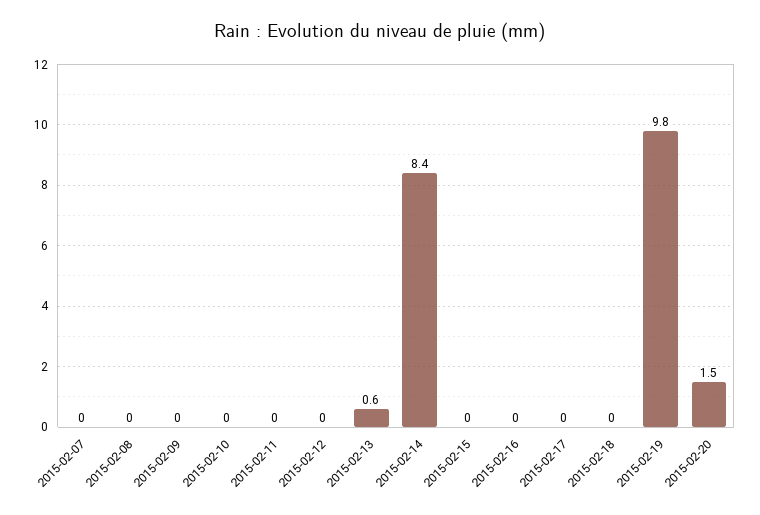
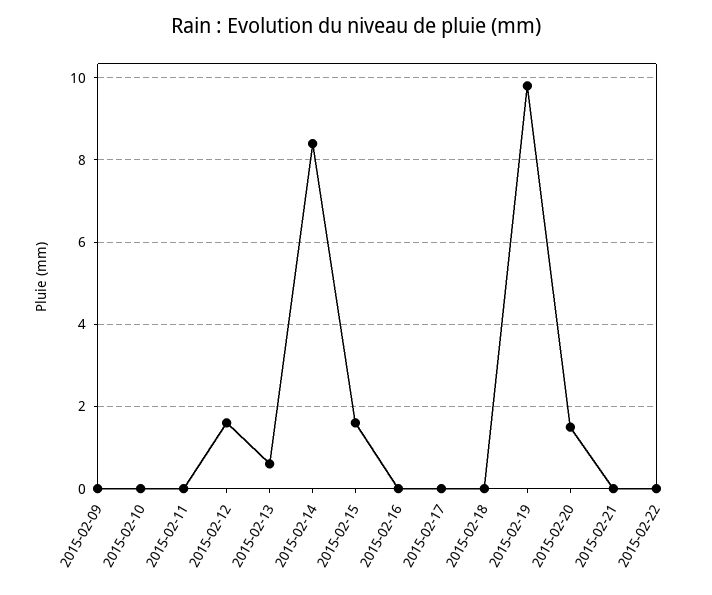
2015-02-07: 0 -> none
2015-02-08: 0 -> none
2015-02-12: 0 -> 1.5
2015-02-15: 0 -> 1.5
2015-02-21: none -> 0
2015-02-22: none -> 0

